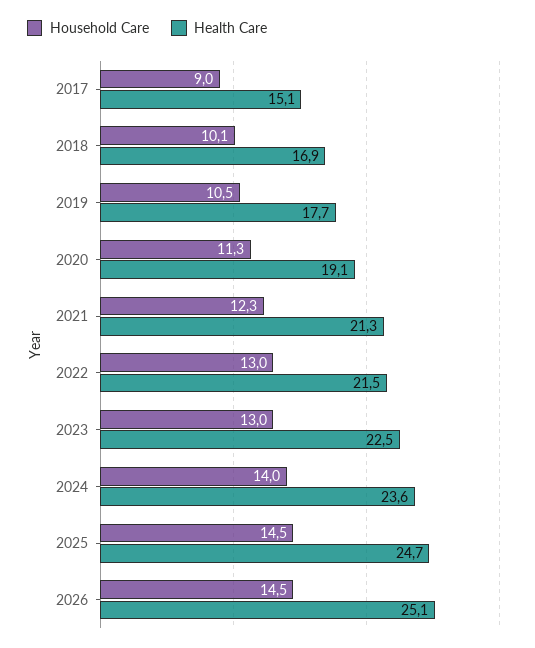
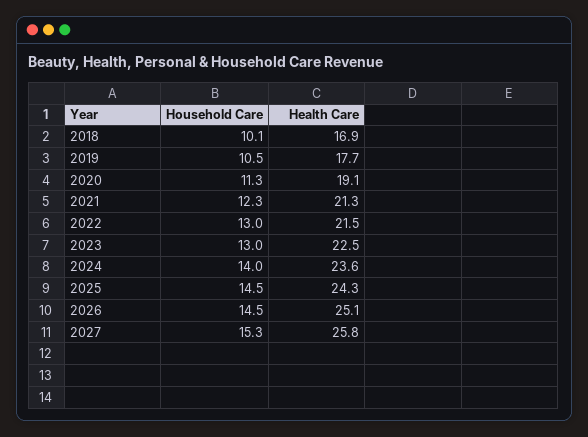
Household Care, 2017: 9 -> none
Health Care, 2017: 15.1 -> none
Health Care, 2025: 24.7 -> 24.3
Household Care, 2027: none -> 15.3
Health Care, 2027: none -> 25.8

